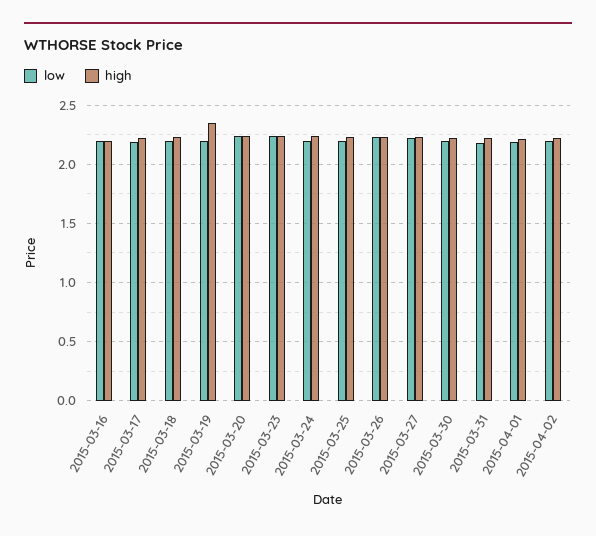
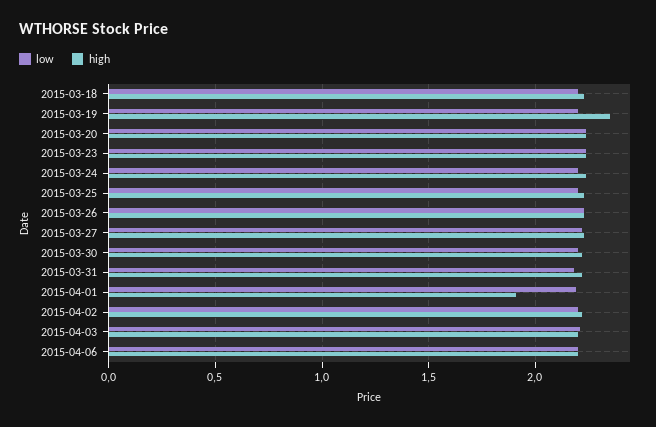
low, 2015-03-16: 2.2 -> none
high, 2015-03-16: 2.2 -> none
low, 2015-03-17: 2.2 -> none
high, 2015-03-17: 2.2 -> none
high, 2015-04-01: 2.2 -> 1.9
low, 2015-04-03: none -> 2.2
high, 2015-04-03: none -> 2.2
low, 2015-04-06: none -> 2.2
high, 2015-04-06: none -> 2.2

